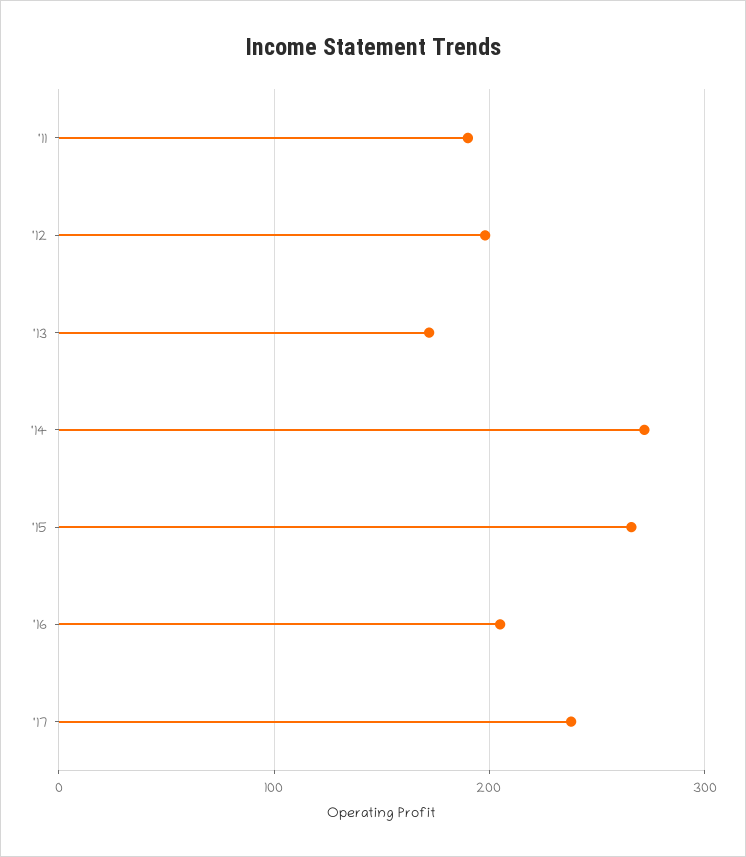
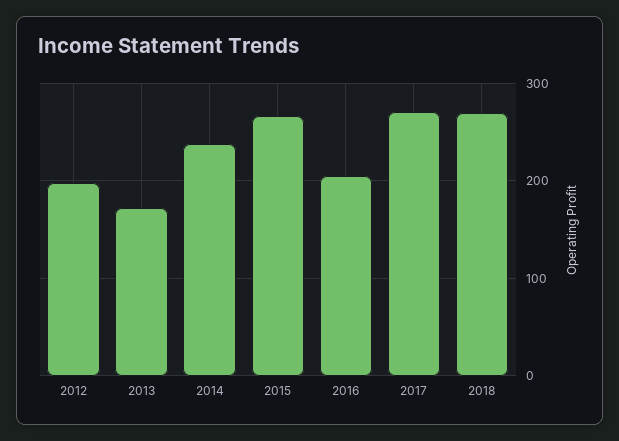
'11: 190 -> none
'14: 270 -> 240
'17: 240 -> 270
2018: none -> 270

